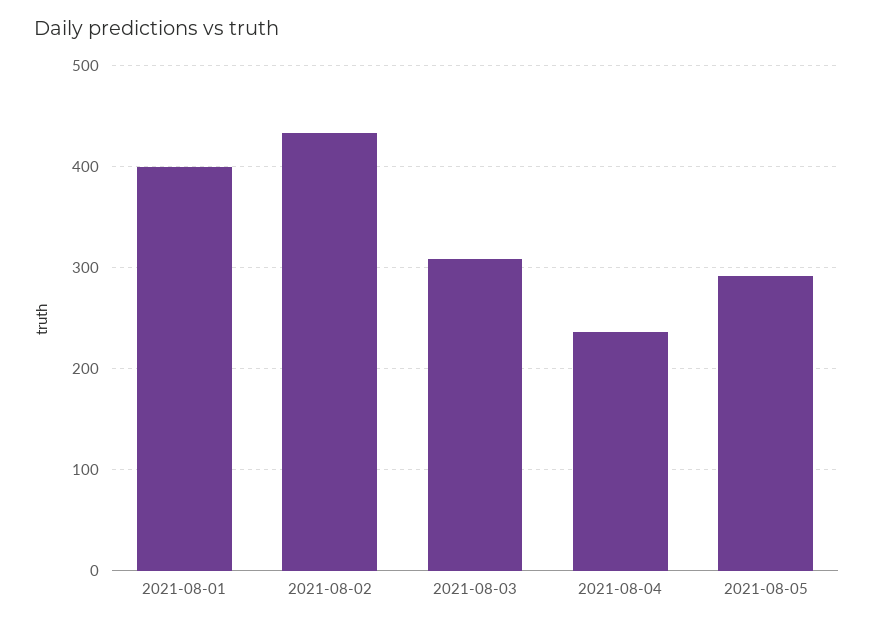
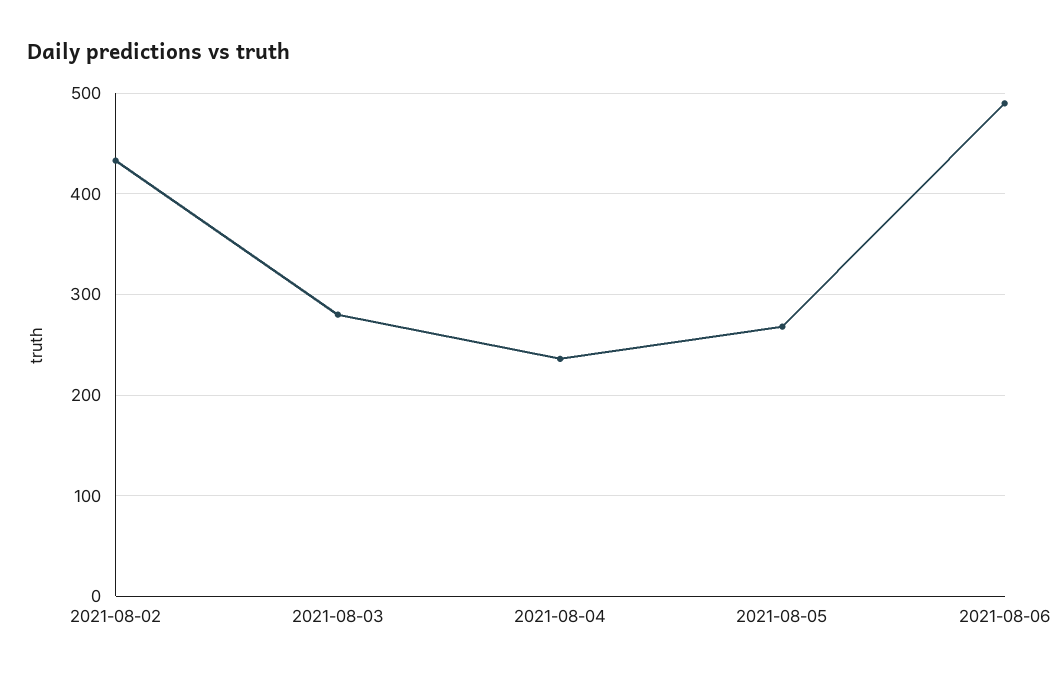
2021-08-01: 400 -> none
2021-08-03: 310 -> 280
2021-08-05: 290 -> 270
2021-08-06: none -> 490

